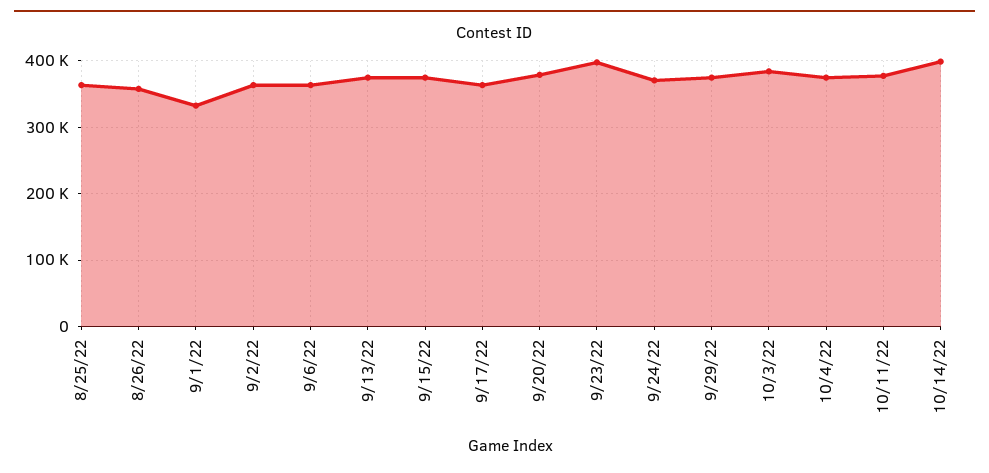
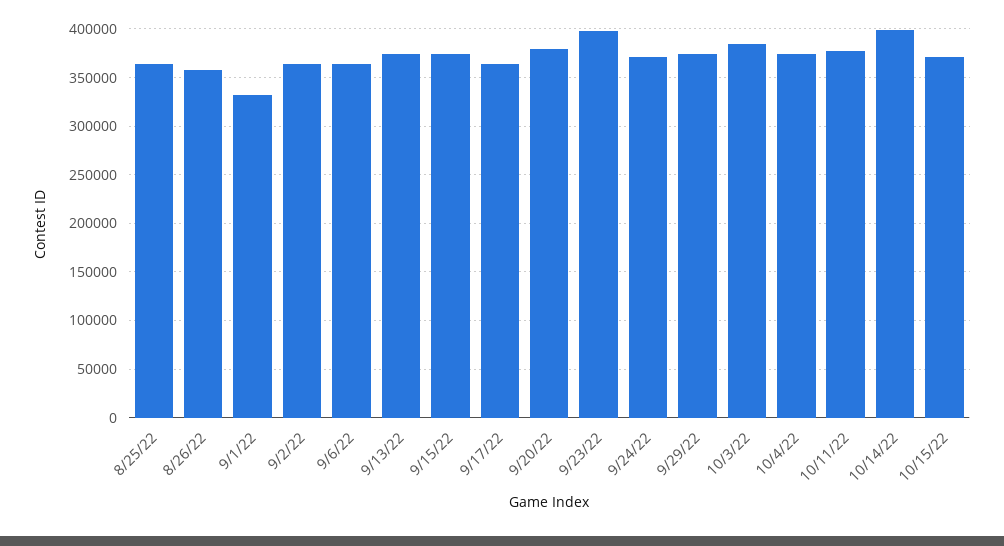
10/15/22: none -> 370000

